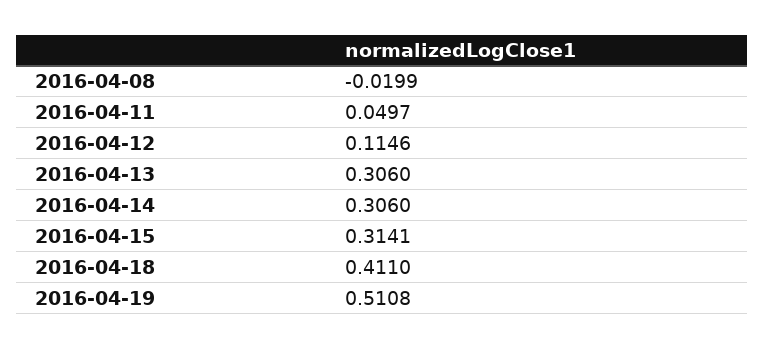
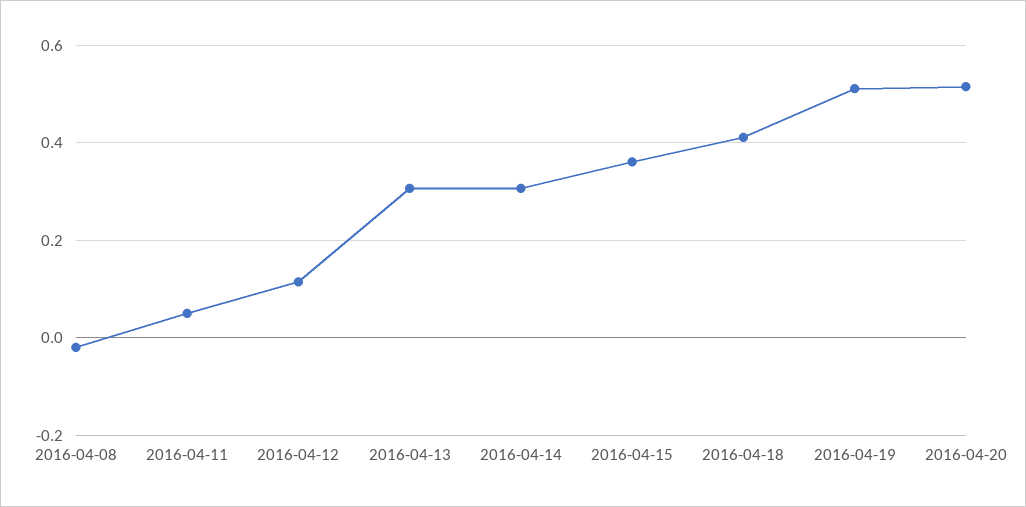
2016-04-15: 0.3141 -> 0.36
2016-04-20: none -> 0.52

